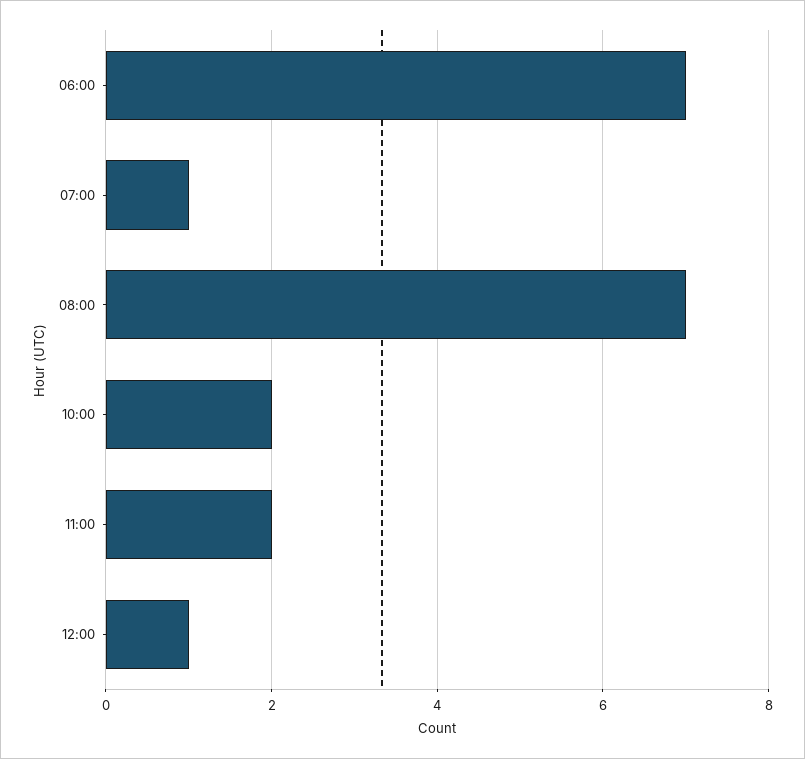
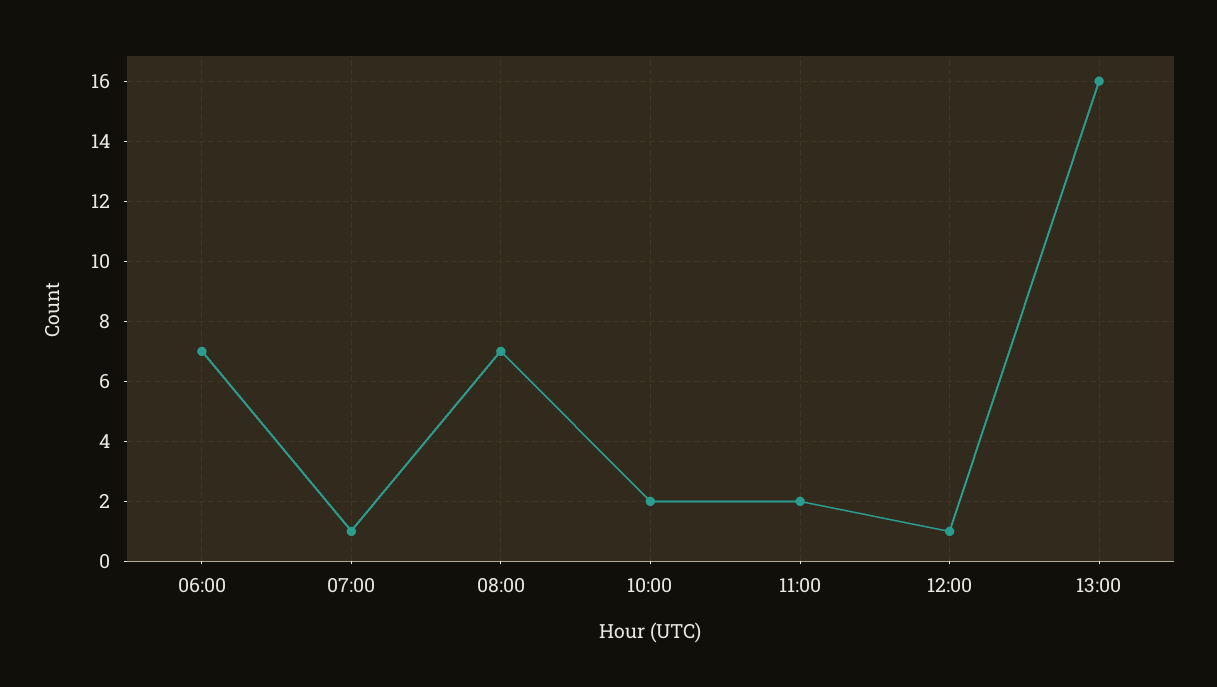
13:00: none -> 16

